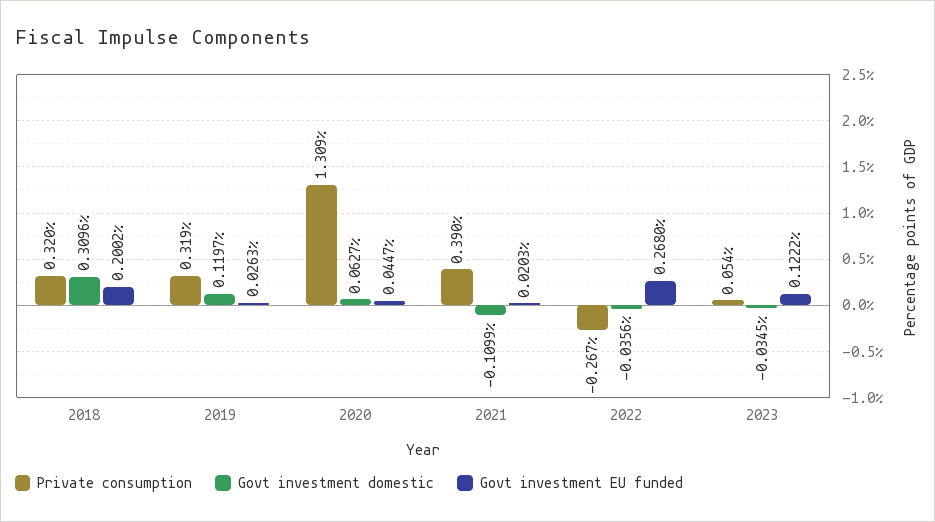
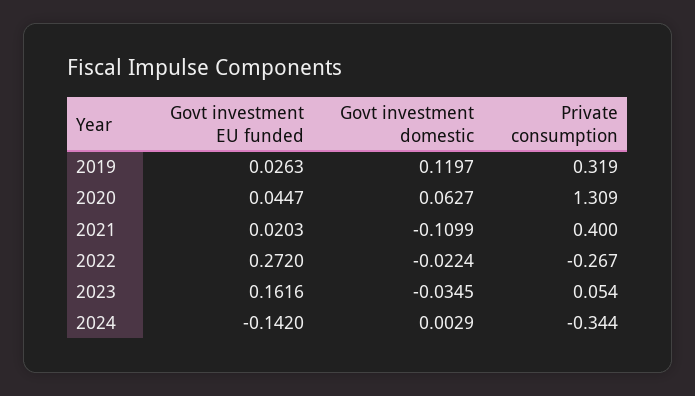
Private consumption, 2018: 0.32 -> none
Govt investment domestic, 2018: 0.3096 -> none
Govt investment EU funded, 2018: 0.2002 -> none
Private consumption, 2021: 0.39 -> 0.4
Govt investment domestic, 2022: -0.0356 -> -0.0224
Govt investment EU funded, 2022: 0.268 -> 0.272
Govt investment EU funded, 2023: 0.1222 -> 0.1616
Govt investment EU funded, 2024: none -> -0.142
Govt investment domestic, 2024: none -> 0.0029
Private consumption, 2024: none -> -0.344

